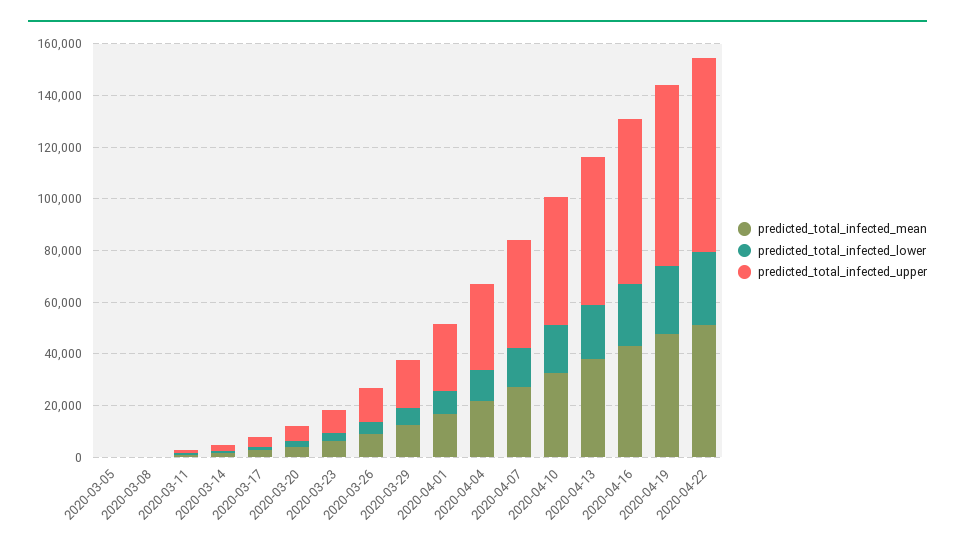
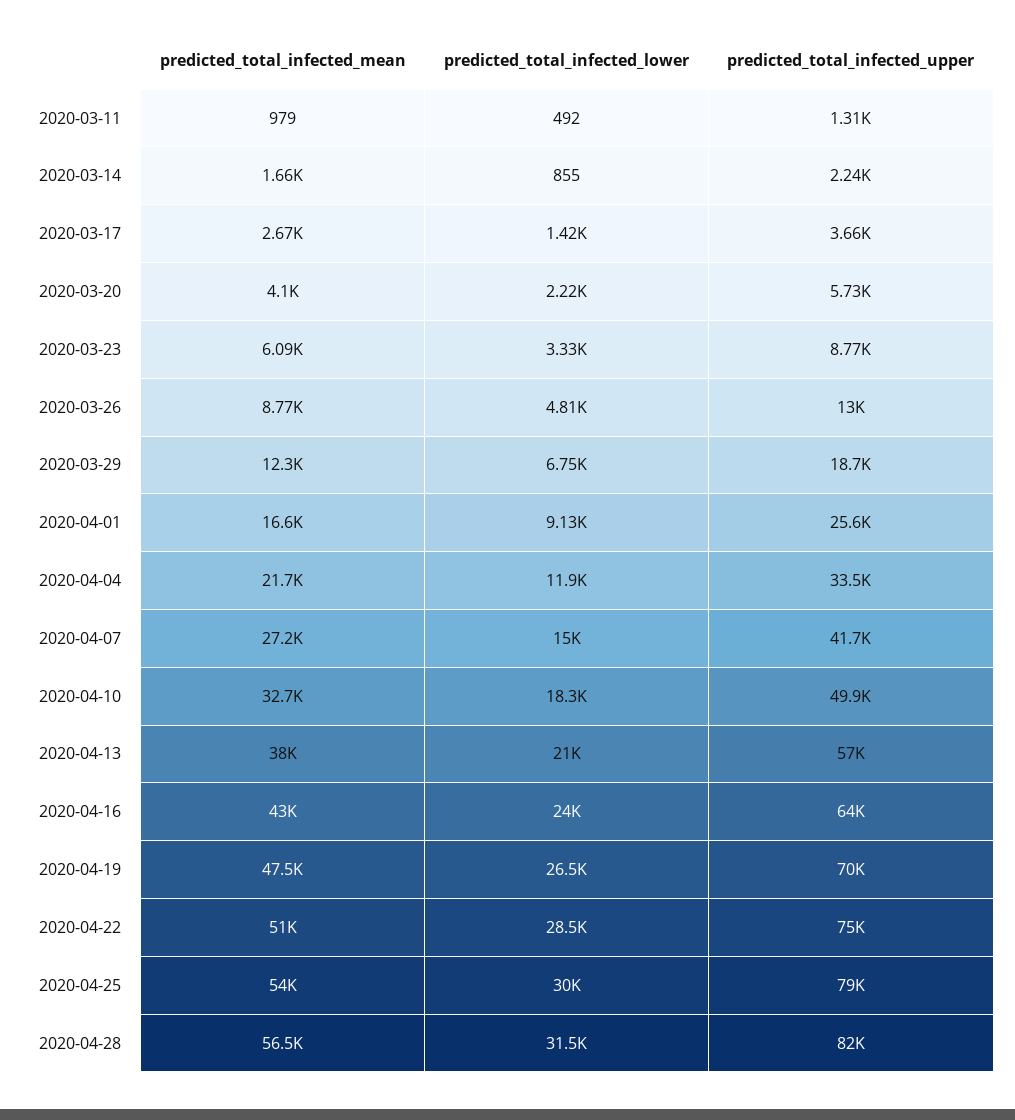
predicted_total_infected_mean, 2020-03-05: 0 -> none
predicted_total_infected_lower, 2020-03-05: 0 -> none
predicted_total_infected_upper, 2020-03-05: 0 -> none
predicted_total_infected_mean, 2020-03-08: 0 -> none
predicted_total_infected_lower, 2020-03-08: 0 -> none
predicted_total_infected_upper, 2020-03-08: 0 -> none
predicted_total_infected_mean, 2020-04-25: none -> 54000
predicted_total_infected_lower, 2020-04-25: none -> 30000
predicted_total_infected_upper, 2020-04-25: none -> 79000
predicted_total_infected_mean, 2020-04-28: none -> 56500
predicted_total_infected_lower, 2020-04-28: none -> 31500
predicted_total_infected_upper, 2020-04-28: none -> 82000

